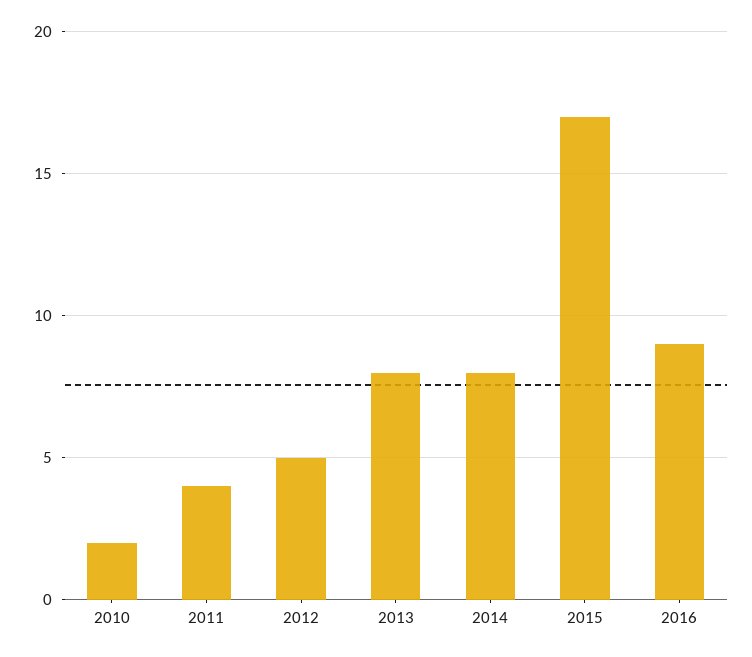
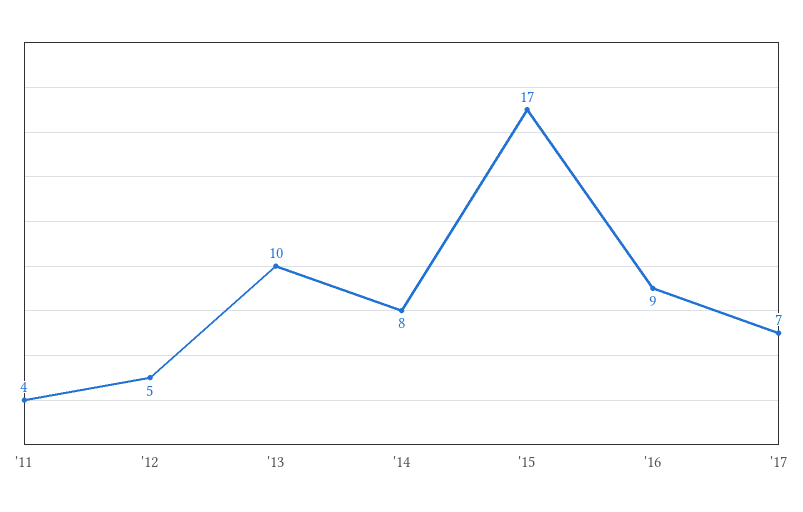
2010: 2 -> none
2013: 8 -> 10
'17: none -> 7

